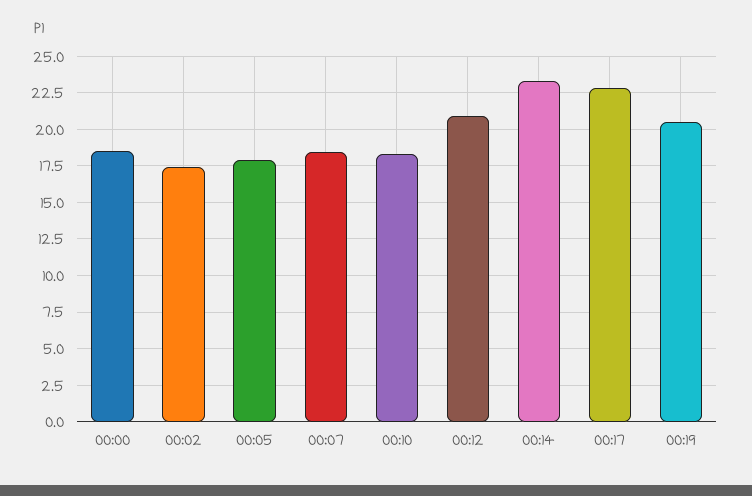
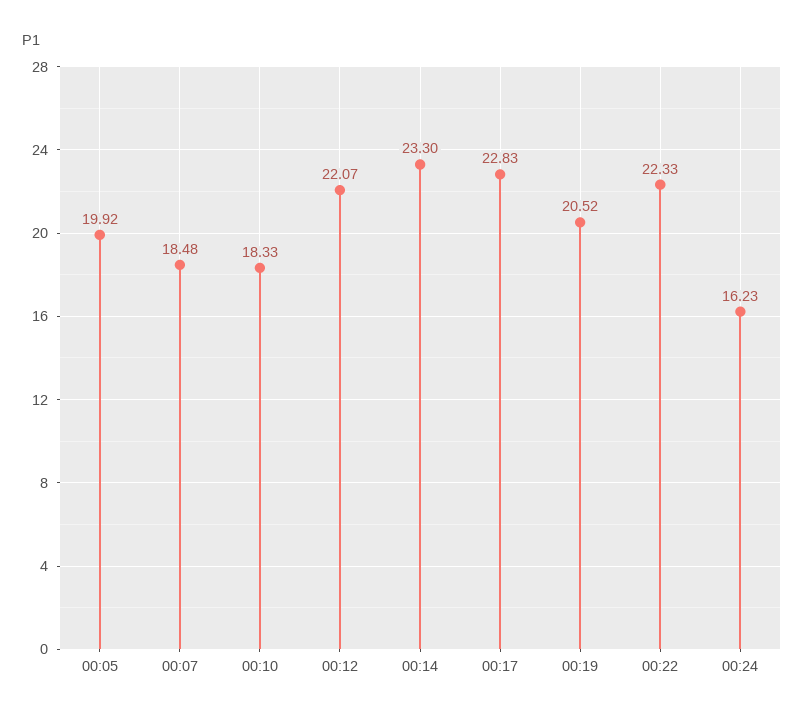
00:00: 18.5 -> none
00:02: 17.5 -> none
00:05: 18 -> 19.92
00:12: 21 -> 22.07
00:22: none -> 22.33
00:24: none -> 16.23

